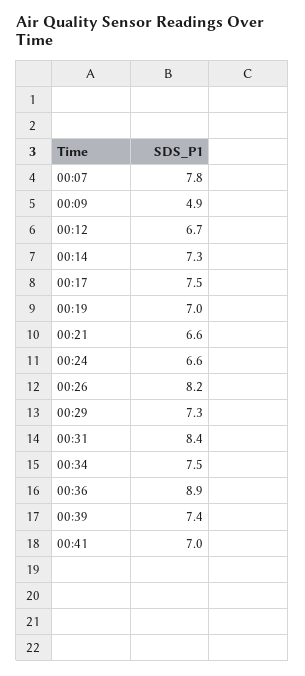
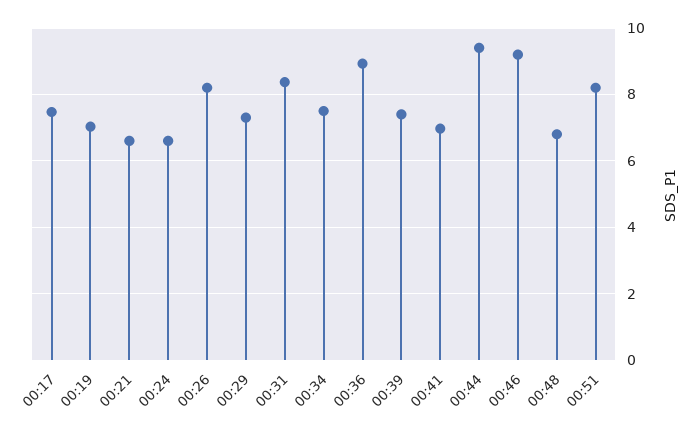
00:07: 7.8 -> none
00:09: 4.9 -> none
00:12: 6.7 -> none
00:14: 7.3 -> none
00:44: none -> 9.4
00:46: none -> 9.2
00:48: none -> 6.8
00:51: none -> 8.2

